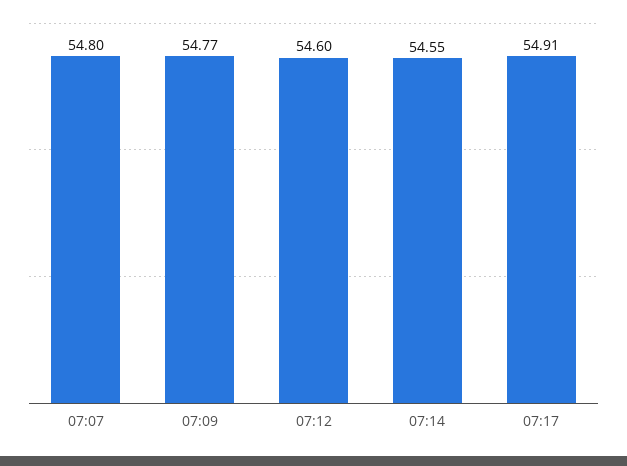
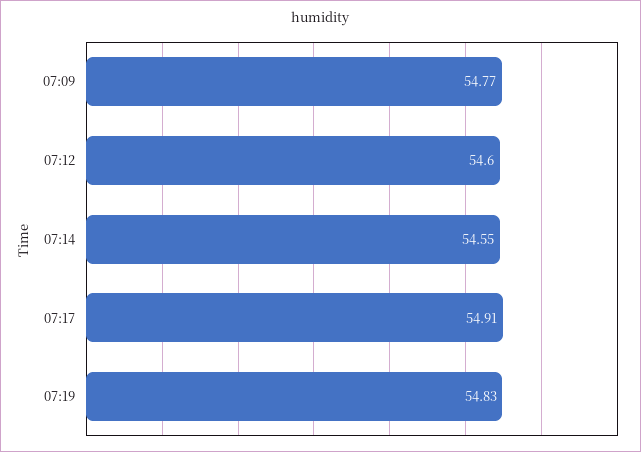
07:07: 54.8 -> none
07:19: none -> 54.83

